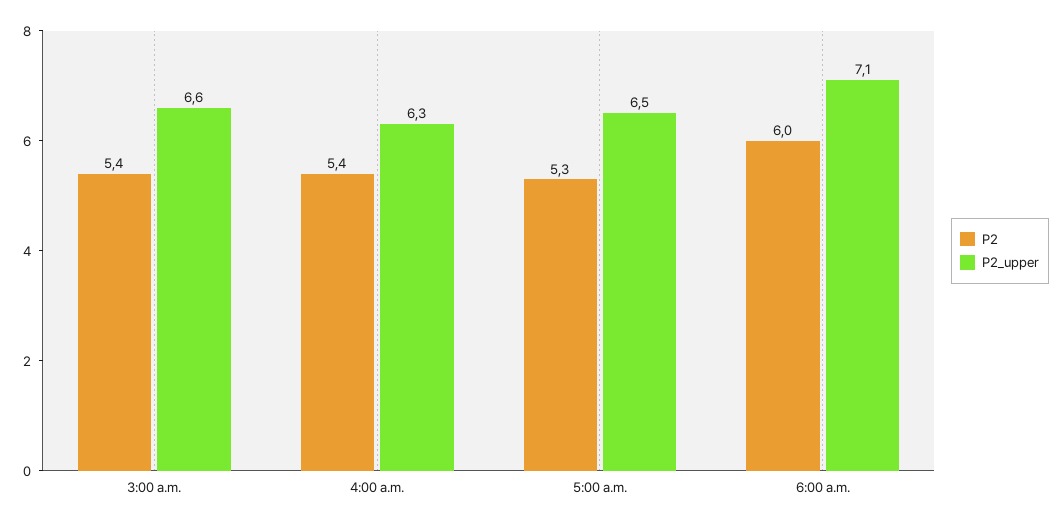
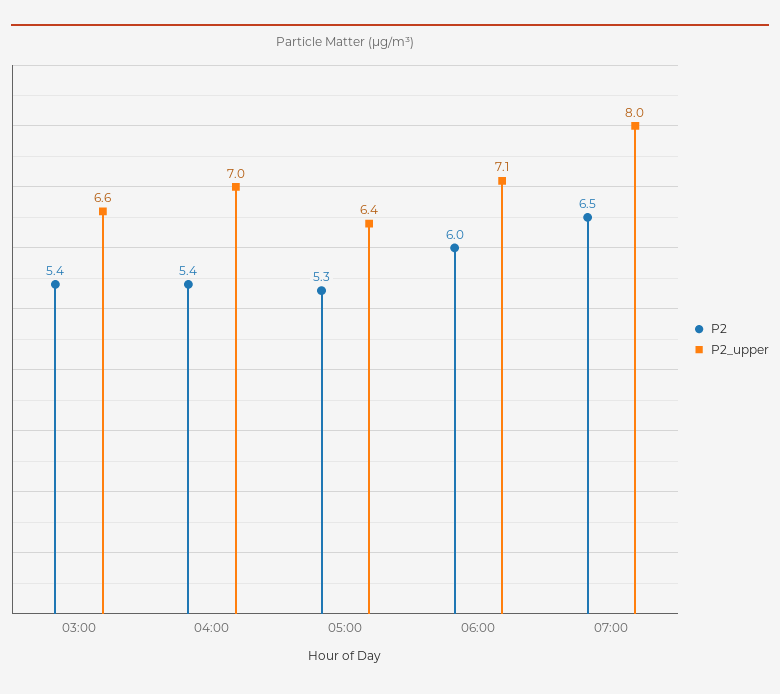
P2_upper, 4:00 a.m.: 6.3 -> 7
P2_upper, 5:00 a.m.: 6.5 -> 6.4
P2, 07:00: none -> 6.5
P2_upper, 07:00: none -> 8

